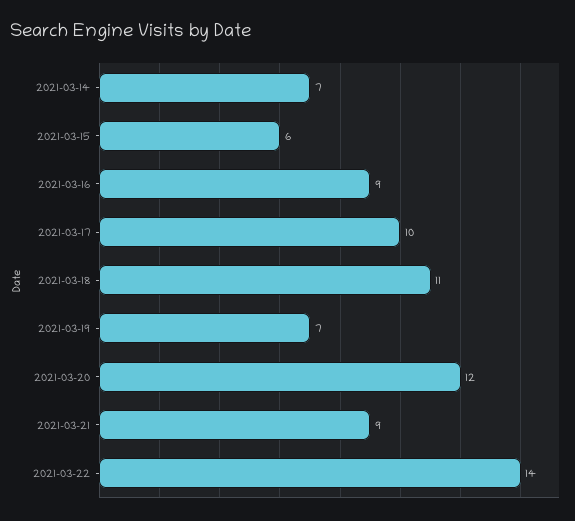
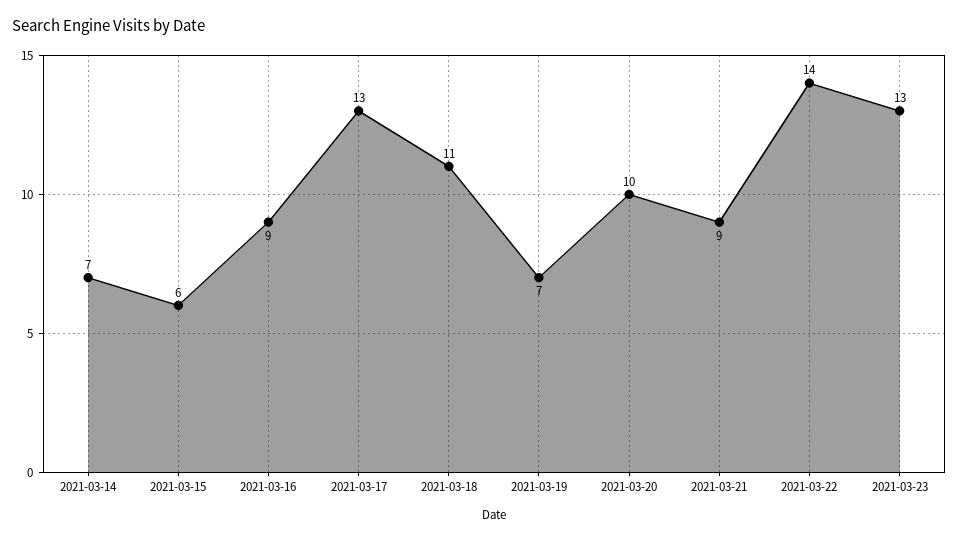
2021-03-17: 10 -> 13
2021-03-20: 12 -> 10
2021-03-23: none -> 13

